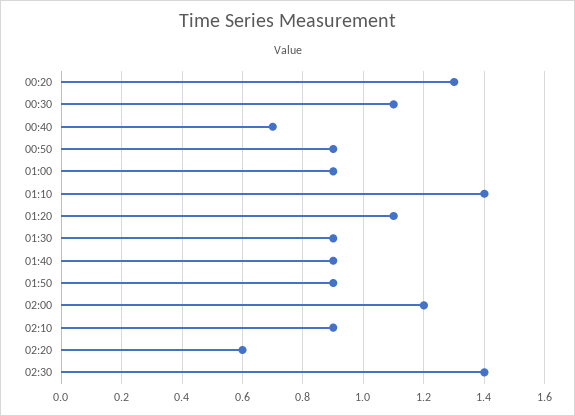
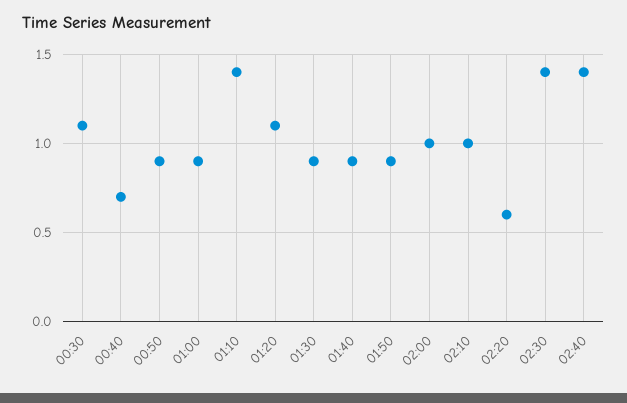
00:20: 1.3 -> none
02:00: 1.2 -> 1
02:10: 0.9 -> 1
02:40: none -> 1.4

